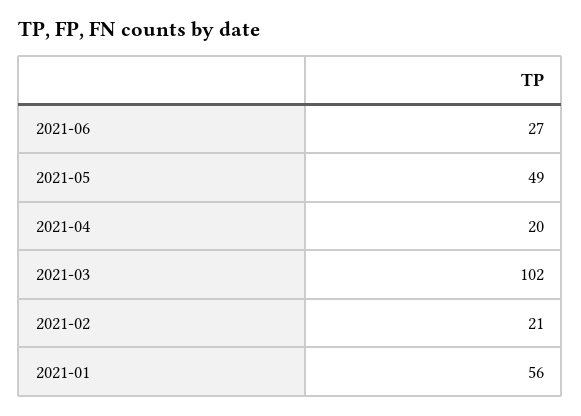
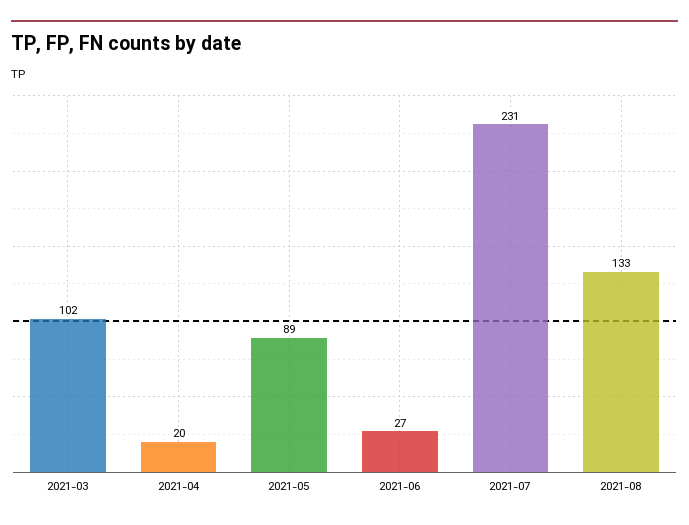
2021-05: 49 -> 89
2021-02: 21 -> none
2021-01: 56 -> none
2021-07: none -> 231
2021-08: none -> 133

